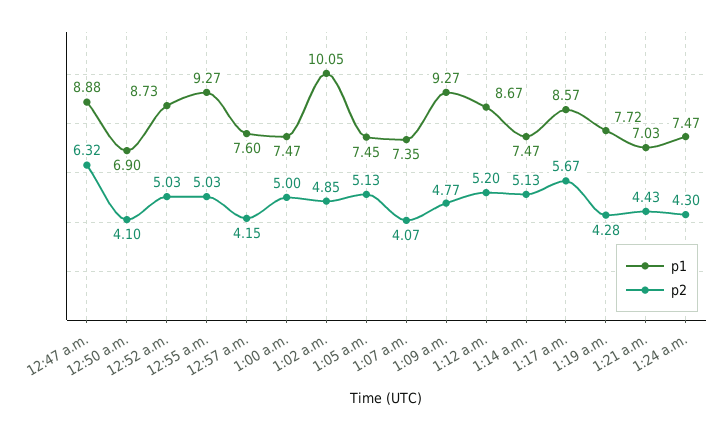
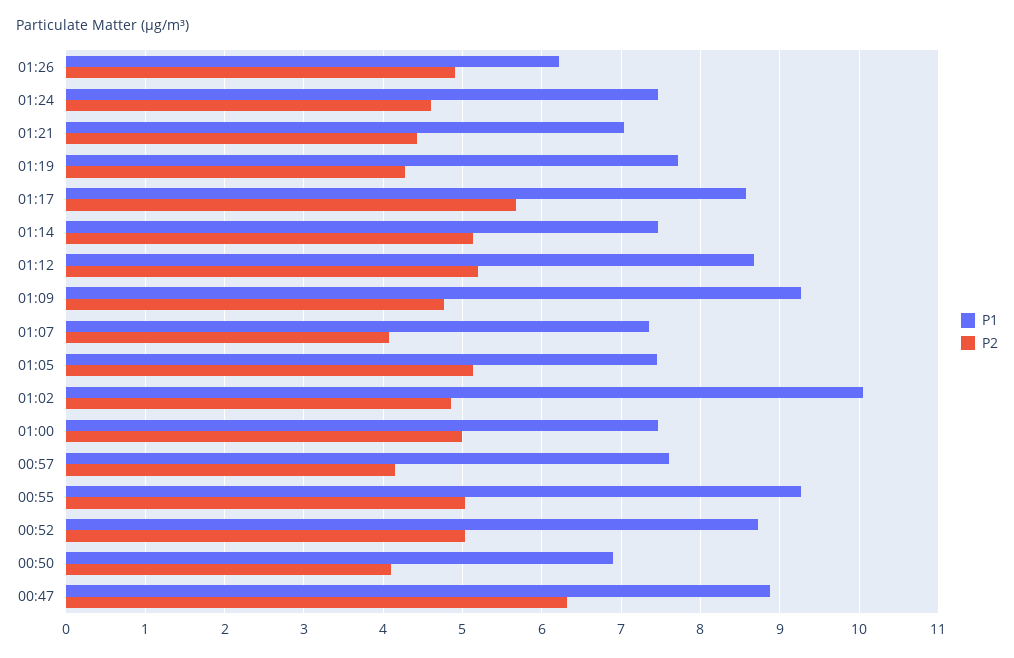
p2, 1:24 a.m.: 4.3 -> 4.6
p1, 01:26: none -> 6.2
p2, 01:26: none -> 4.9

